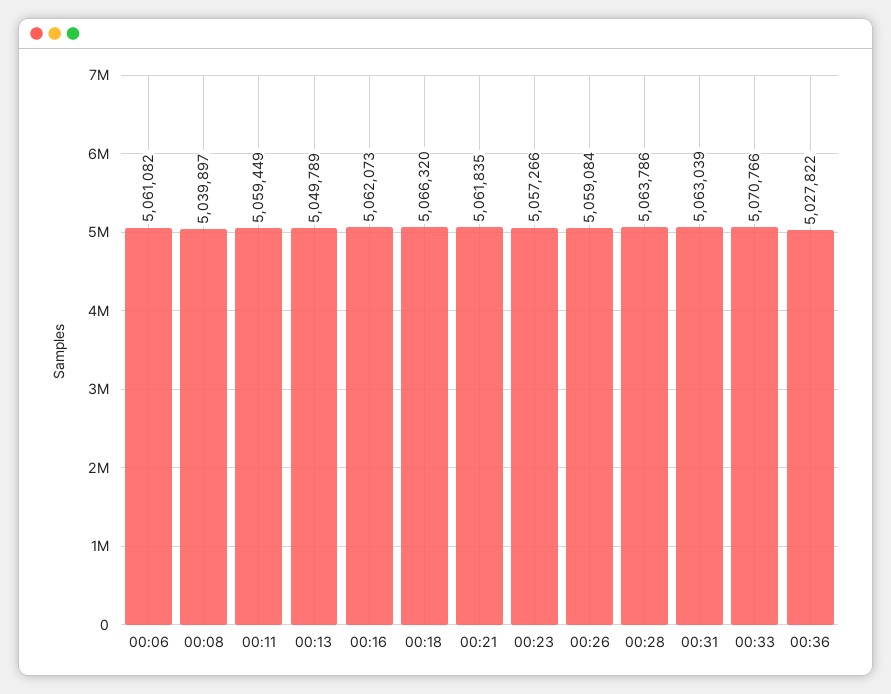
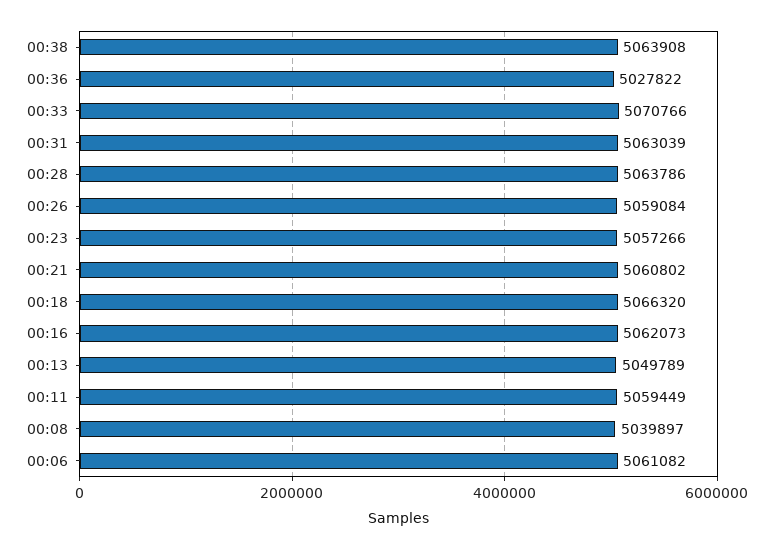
00:21: 5061835 -> 5060802
00:38: none -> 5063908

